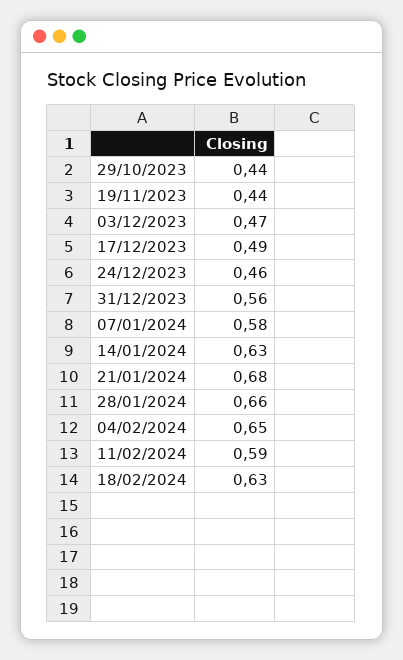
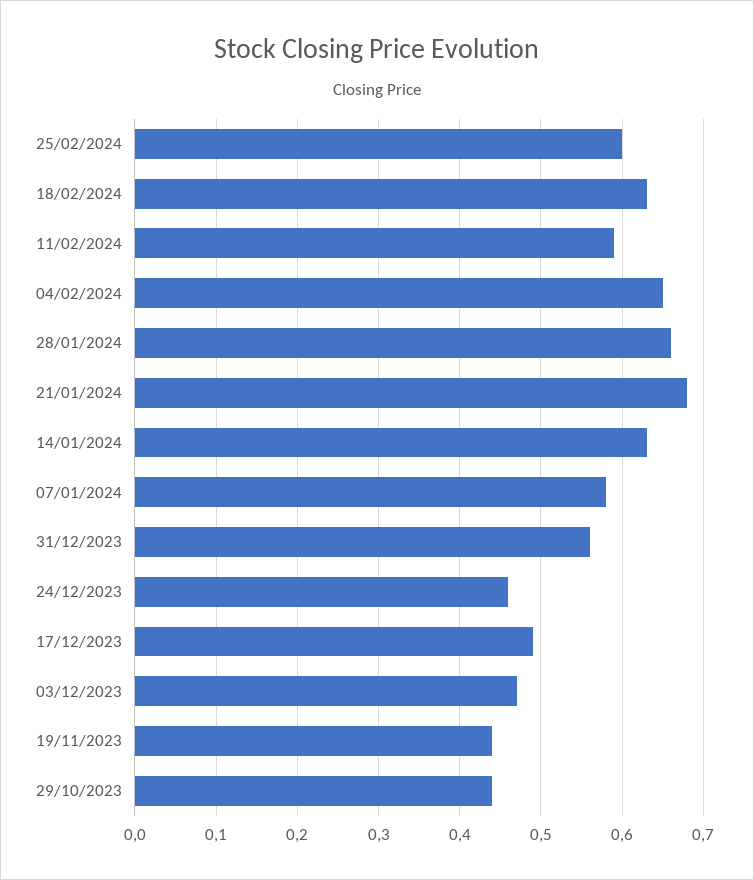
25/02/2024: none -> 0.6

